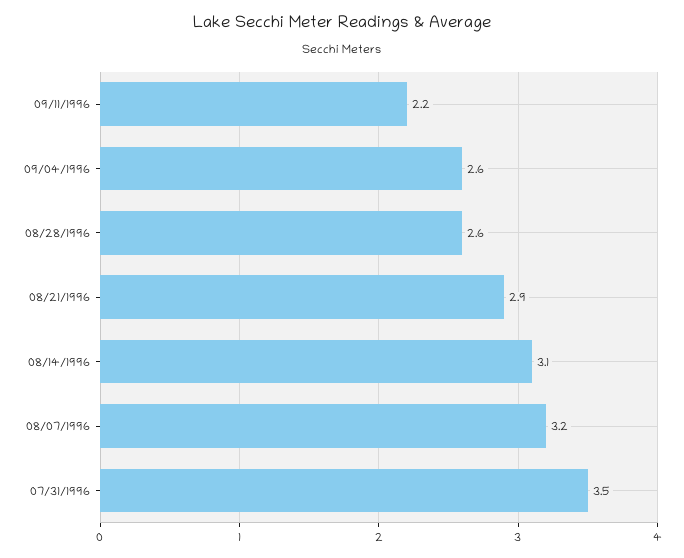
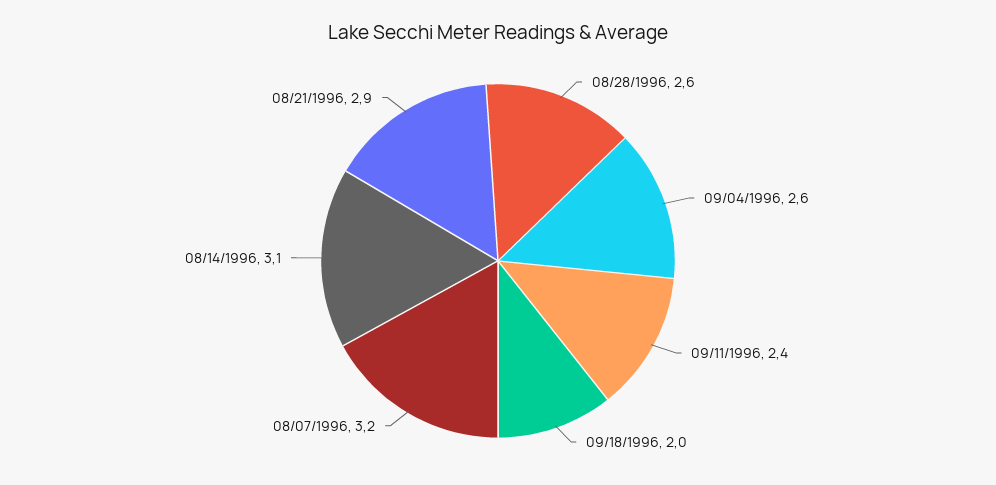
09/11/1996: 2.2 -> 2.4
07/31/1996: 3.5 -> none
09/18/1996: none -> 2

